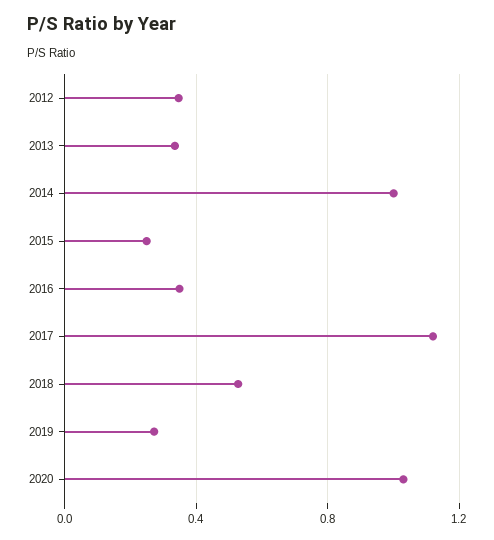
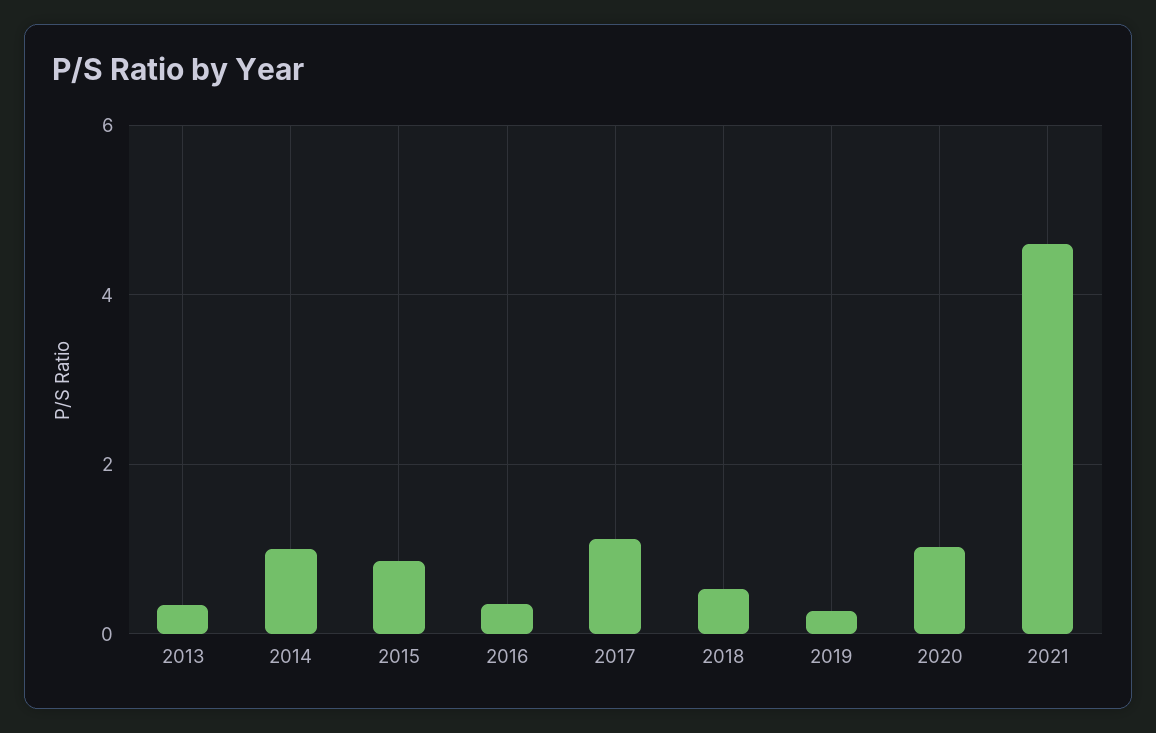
2012: 0.35 -> none
2015: 0.25 -> 0.8
2021: none -> 4.6

